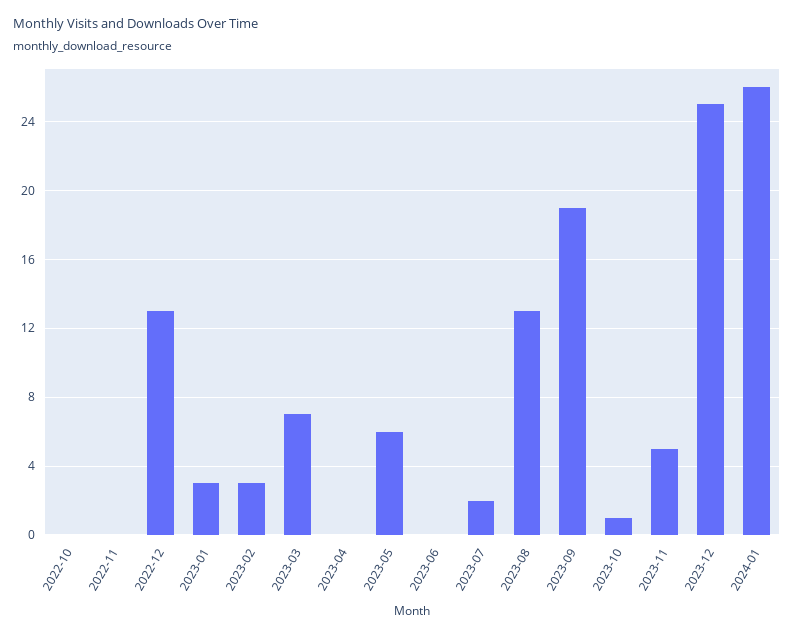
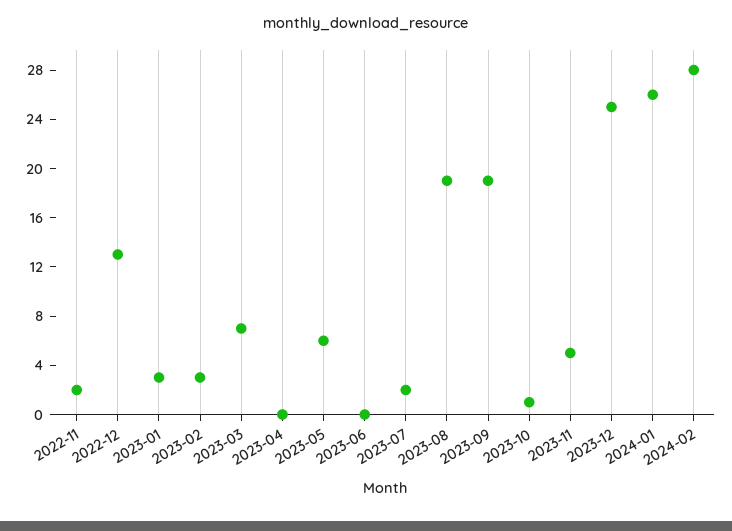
2022-10: 0 -> none
2022-11: 0 -> 2
2023-08: 13 -> 19
2024-02: none -> 28

